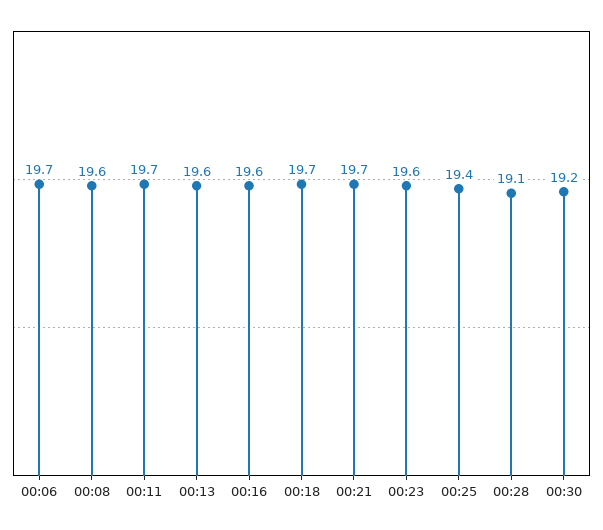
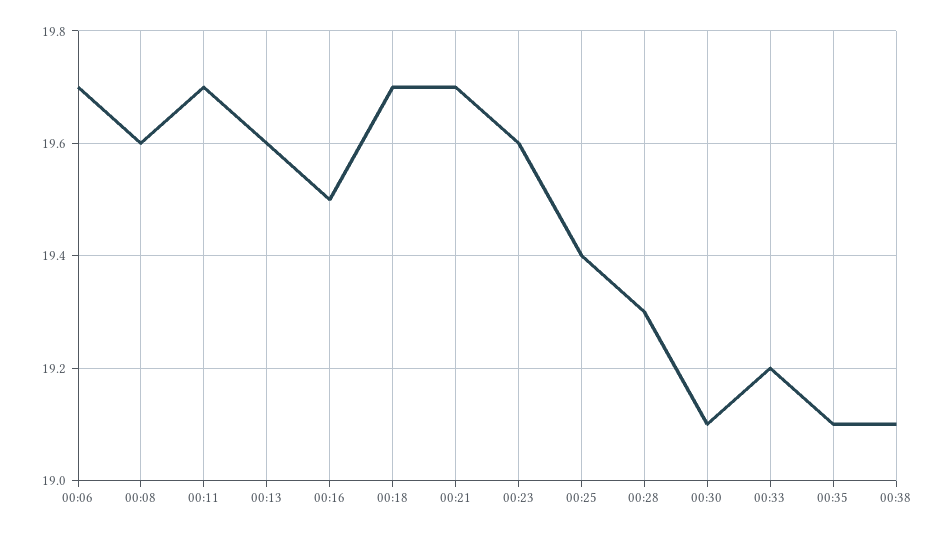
00:16: 19.6 -> 19.5
00:28: 19.1 -> 19.3
00:30: 19.2 -> 19.1
00:33: none -> 19.2
00:35: none -> 19.1
00:38: none -> 19.1

